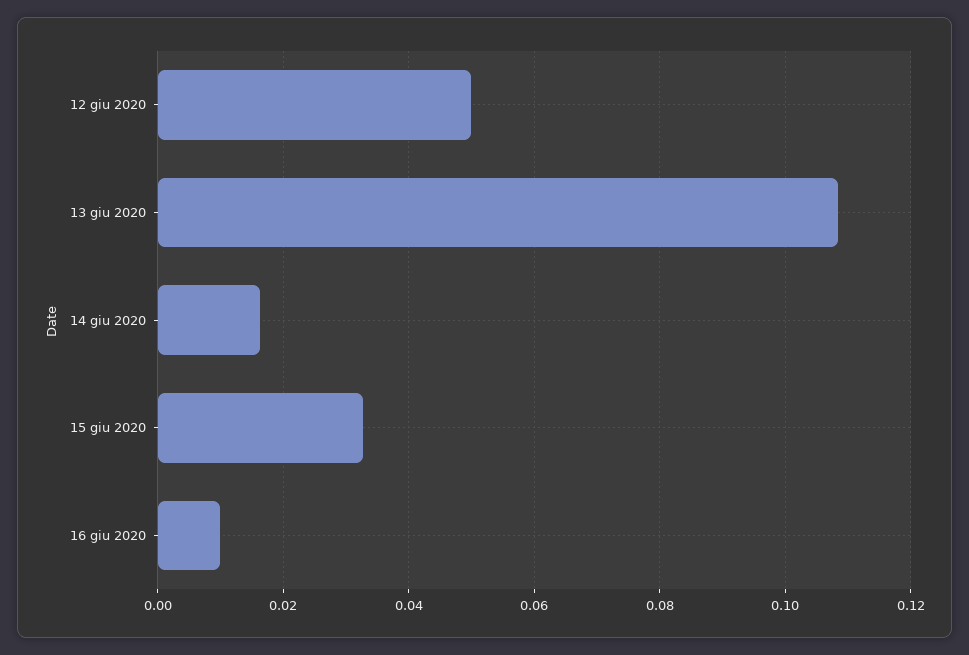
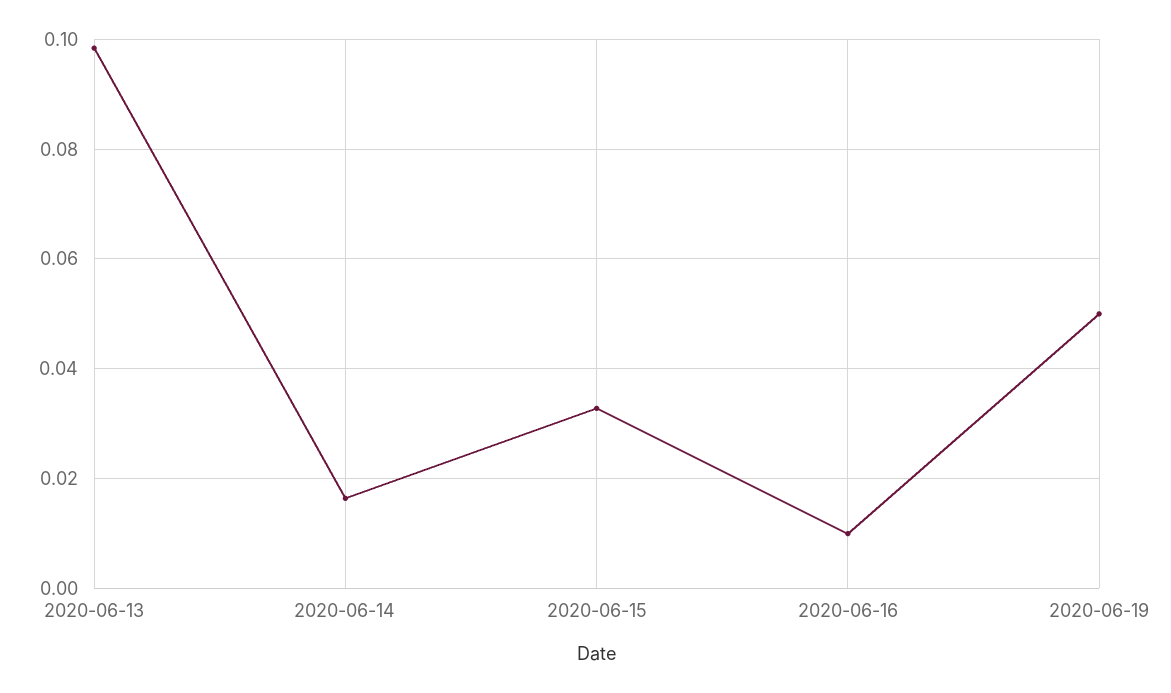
12 giu 2020: 0.05 -> none
13 giu 2020: 0.108 -> 0.098
2020-06-19: none -> 0.05

